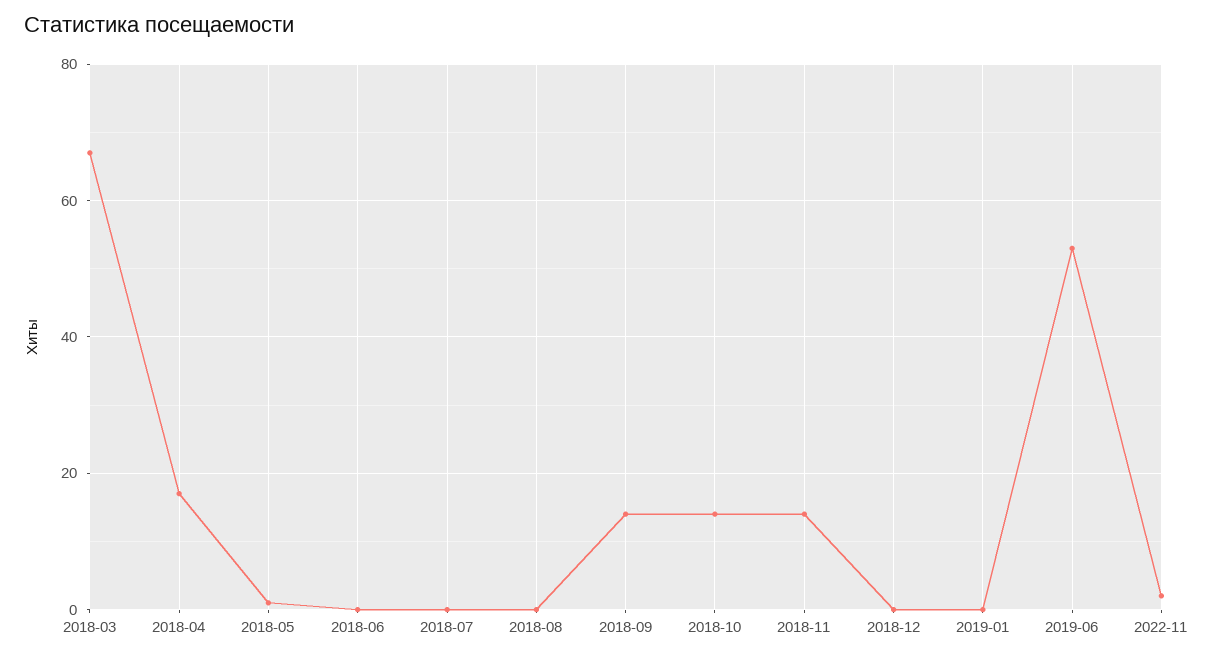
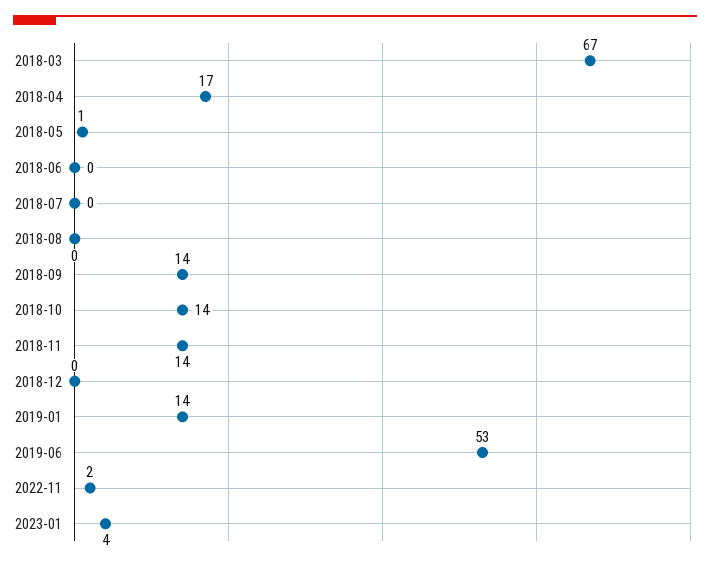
2019-01: 0 -> 14
2023-01: none -> 4

